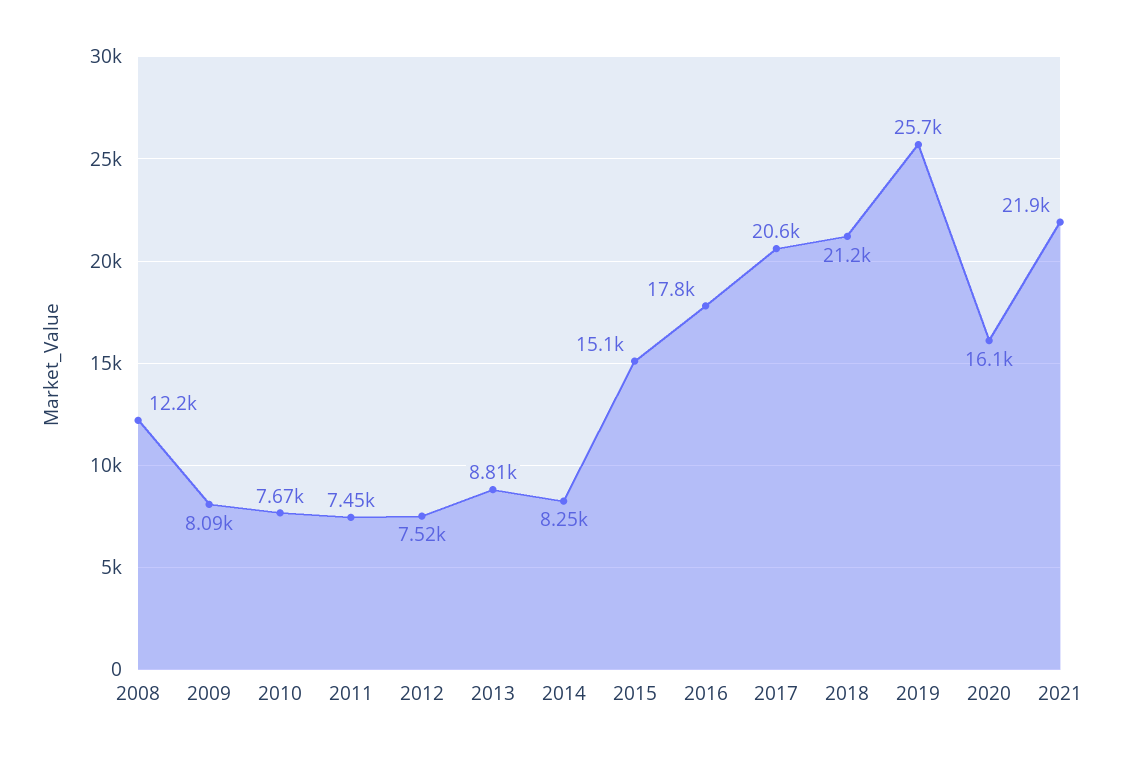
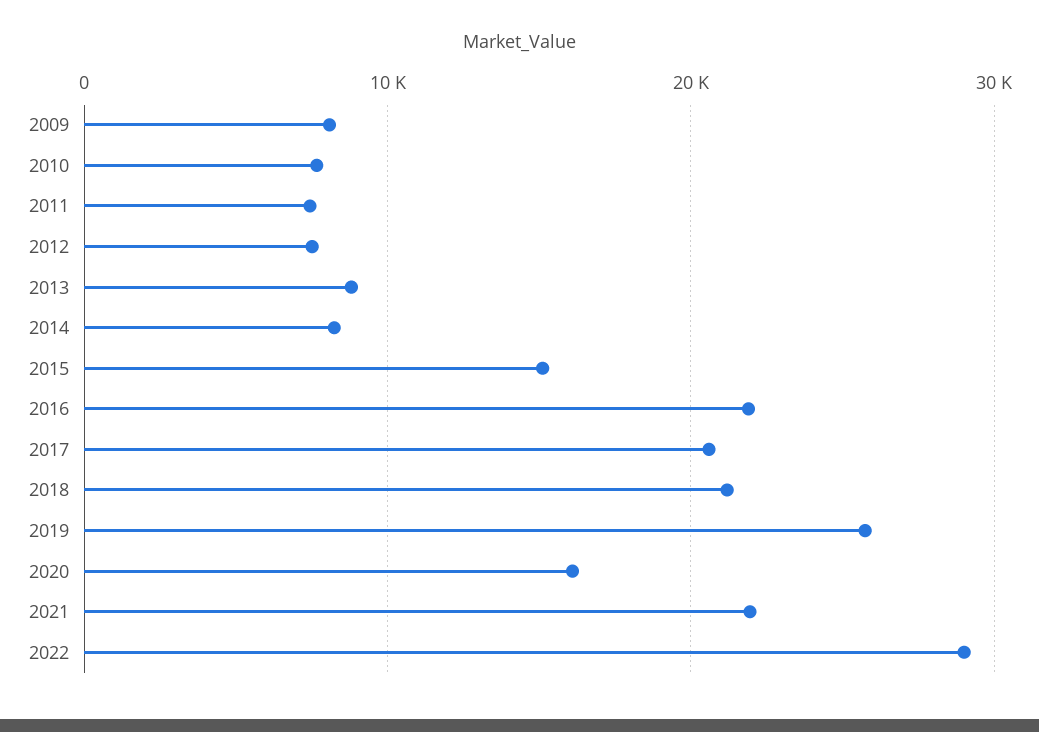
2008: 12200 -> none
2016: 17800 -> 22000
2022: none -> 29000

